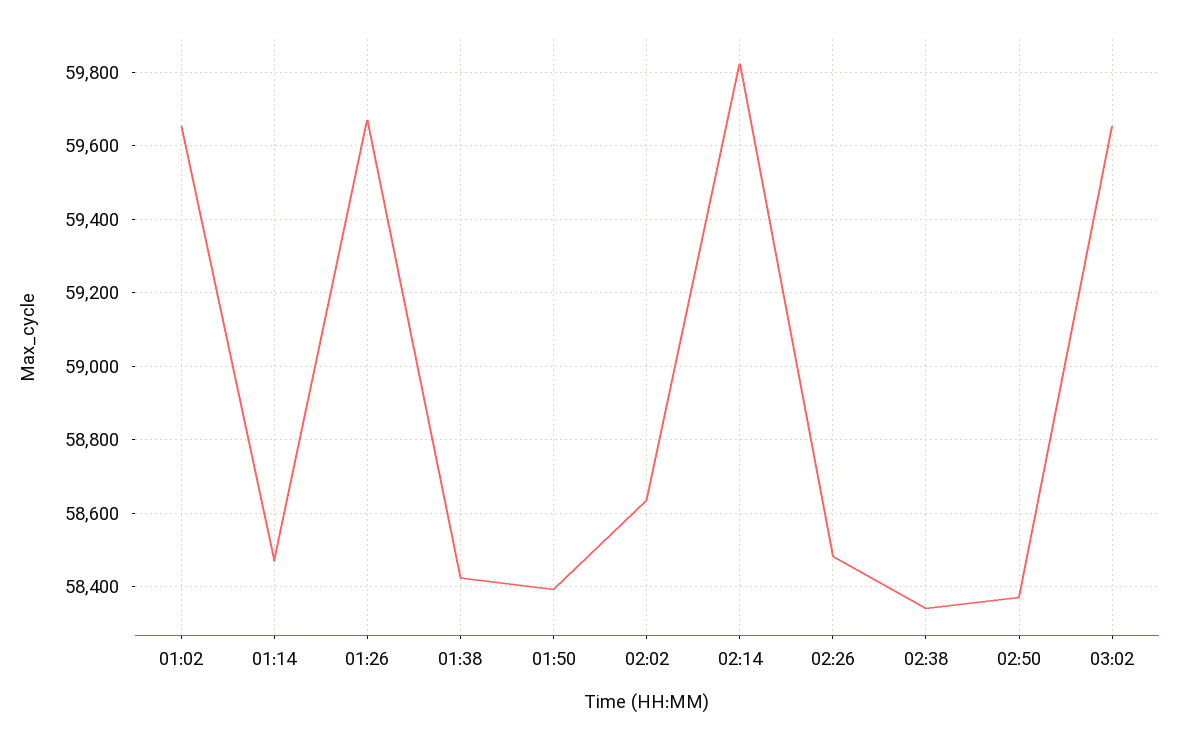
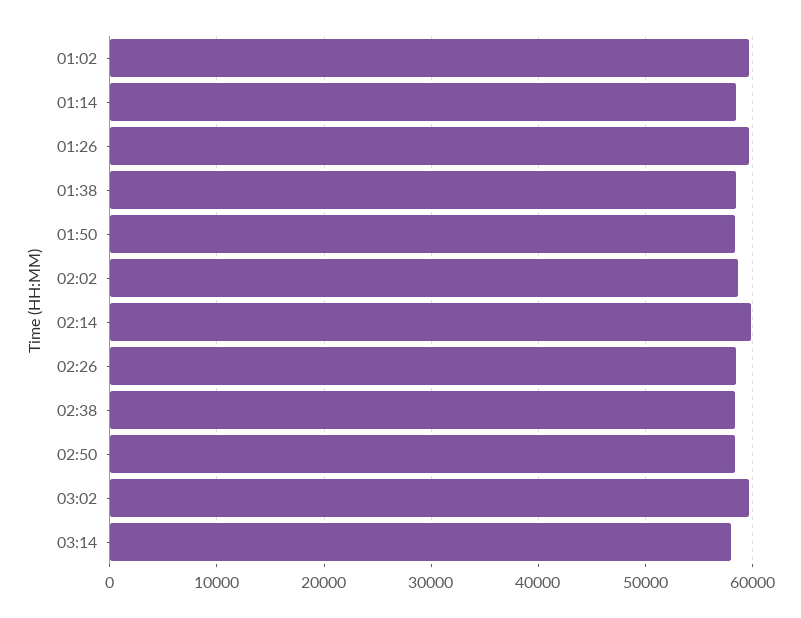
03:14: none -> 58000

